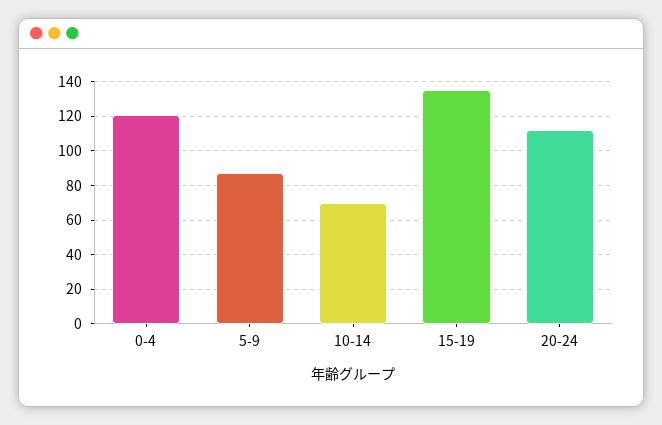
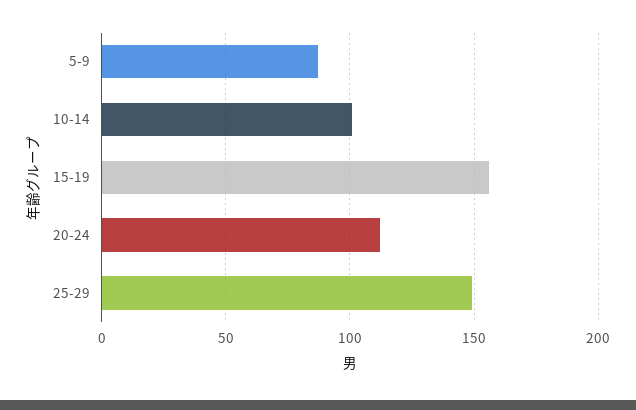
0-4: 120 -> none
10-14: 70 -> 100
15-19: 135 -> 155
25-29: none -> 150

